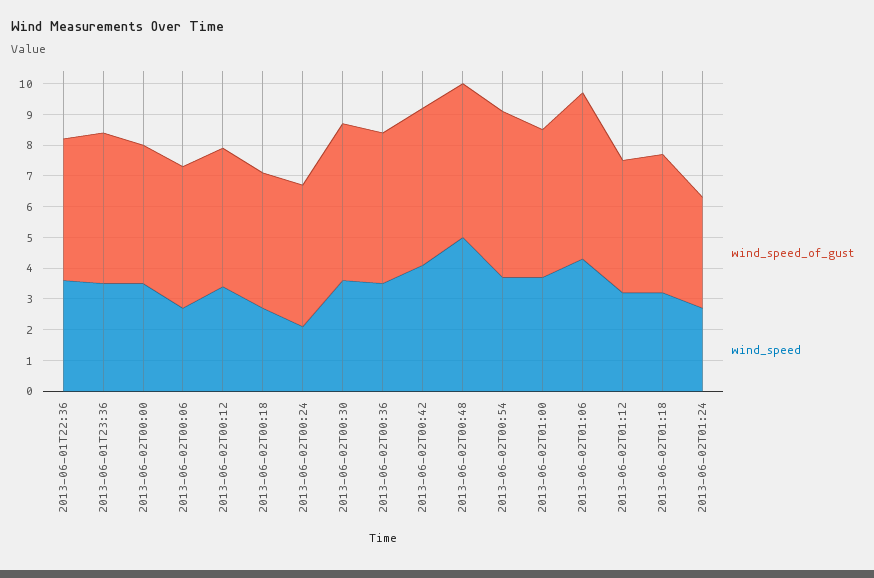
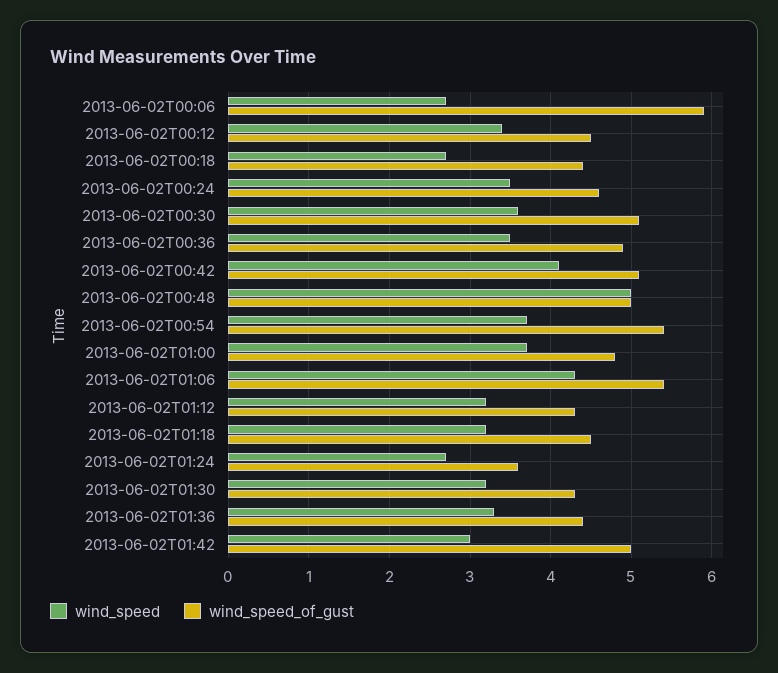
wind_speed_of_gust, 2013-06-01T22:36: 4.5 -> none
wind_speed, 2013-06-01T22:36: 3.5 -> none
wind_speed_of_gust, 2013-06-01T23:36: 5 -> none
wind_speed, 2013-06-01T23:36: 3.5 -> none
wind_speed_of_gust, 2013-06-02T00:00: 4.5 -> none
wind_speed, 2013-06-02T00:00: 3.5 -> none
wind_speed_of_gust, 2013-06-02T00:06: 4.5 -> 5.9
wind_speed, 2013-06-02T00:24: 2 -> 3.5
wind_speed, 2013-06-02T01:30: none -> 3.2
wind_speed_of_gust, 2013-06-02T01:30: none -> 4.3
wind_speed, 2013-06-02T01:36: none -> 3.3
wind_speed_of_gust, 2013-06-02T01:36: none -> 4.4
wind_speed, 2013-06-02T01:42: none -> 3
wind_speed_of_gust, 2013-06-02T01:42: none -> 5

